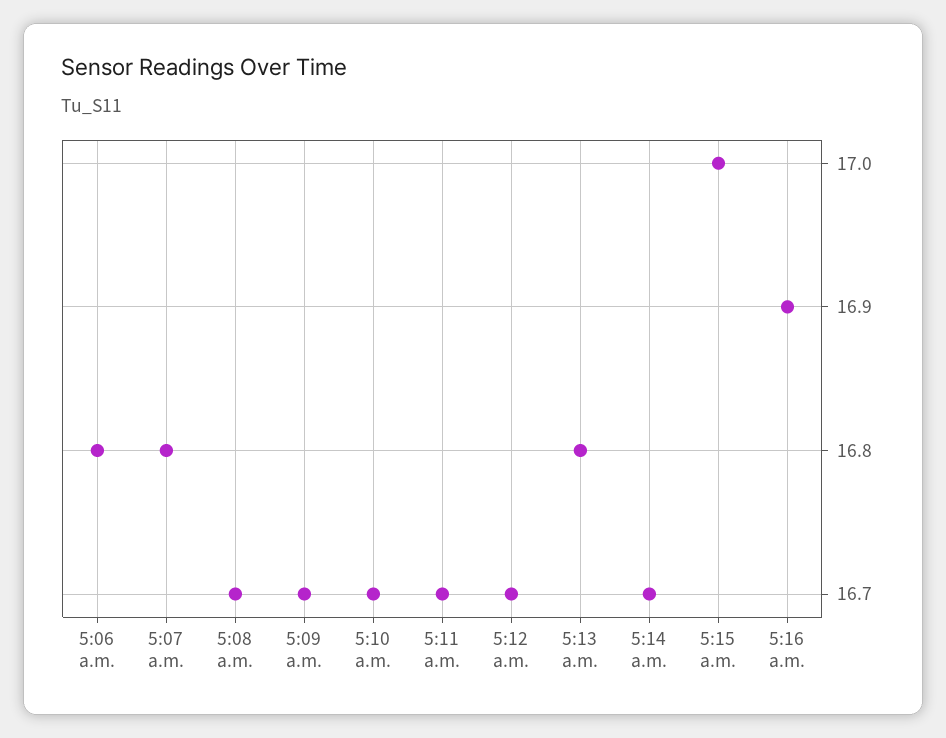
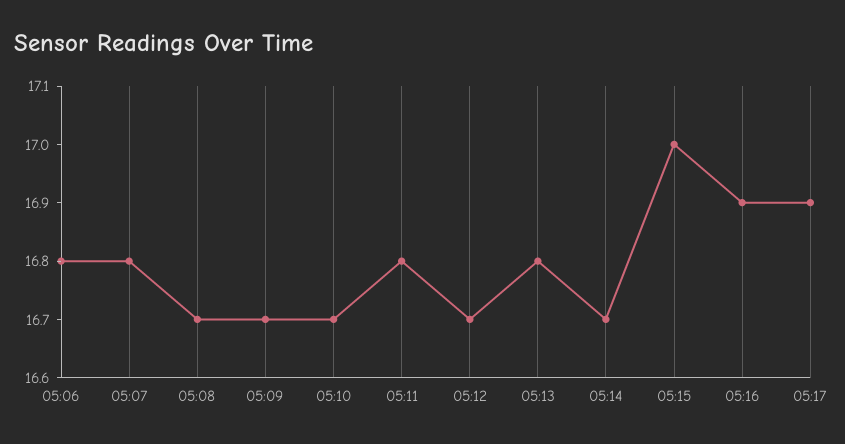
5:11 a.m.: 16.7 -> 16.8
05:17: none -> 16.9

